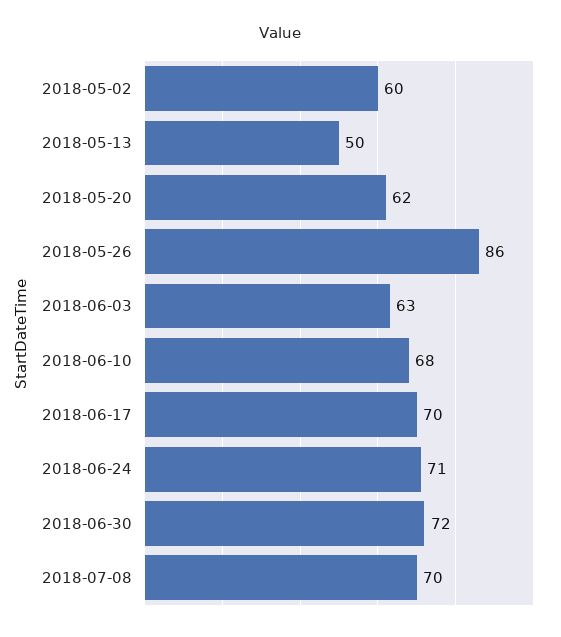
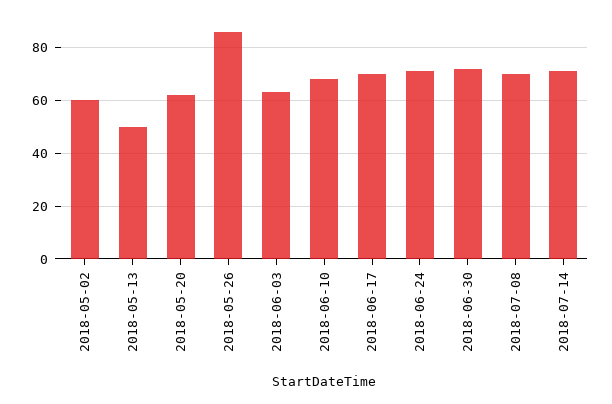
2018-07-14: none -> 70

